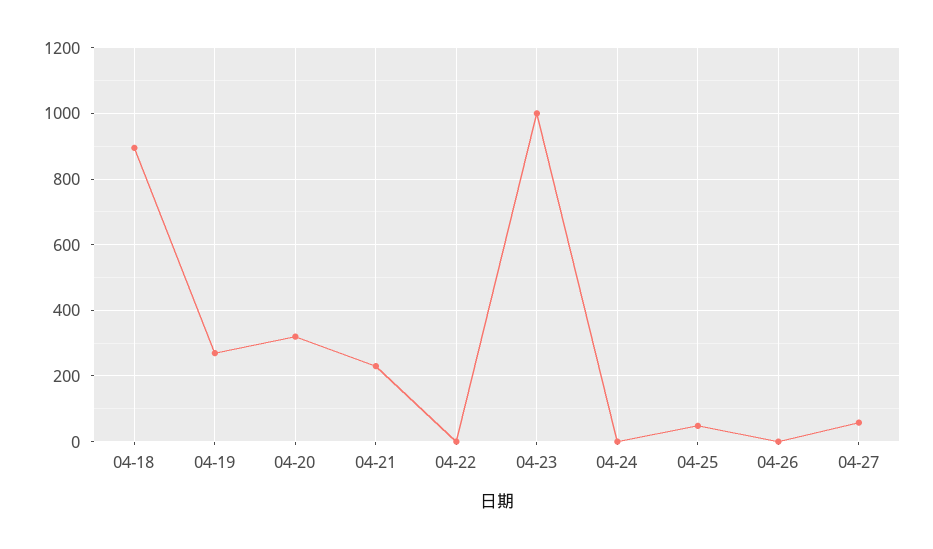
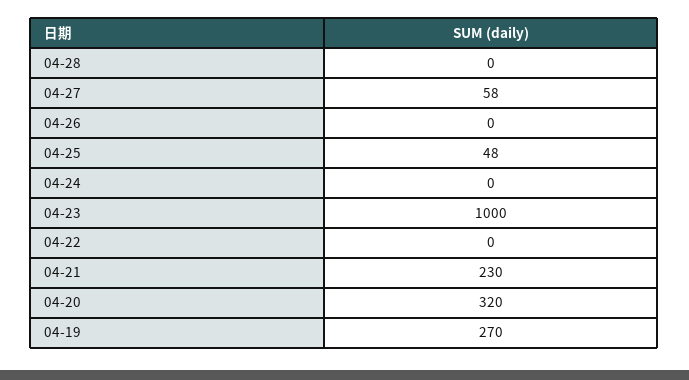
04-18: 900 -> none
04-28: none -> 0

